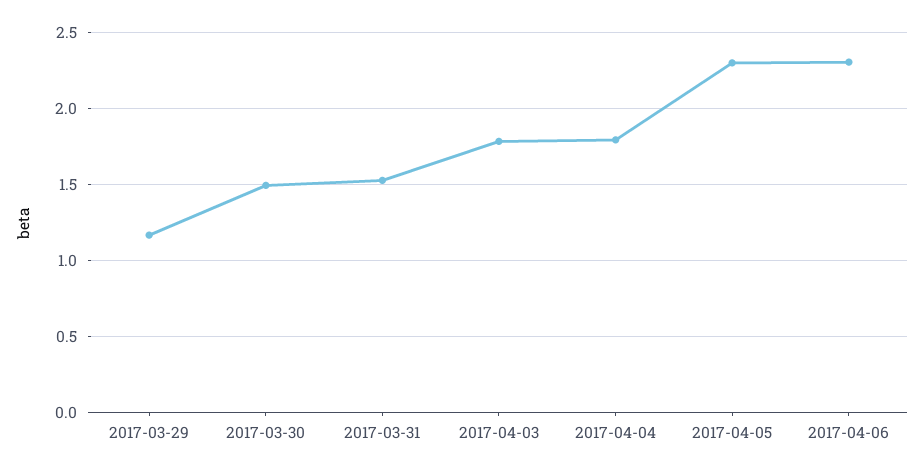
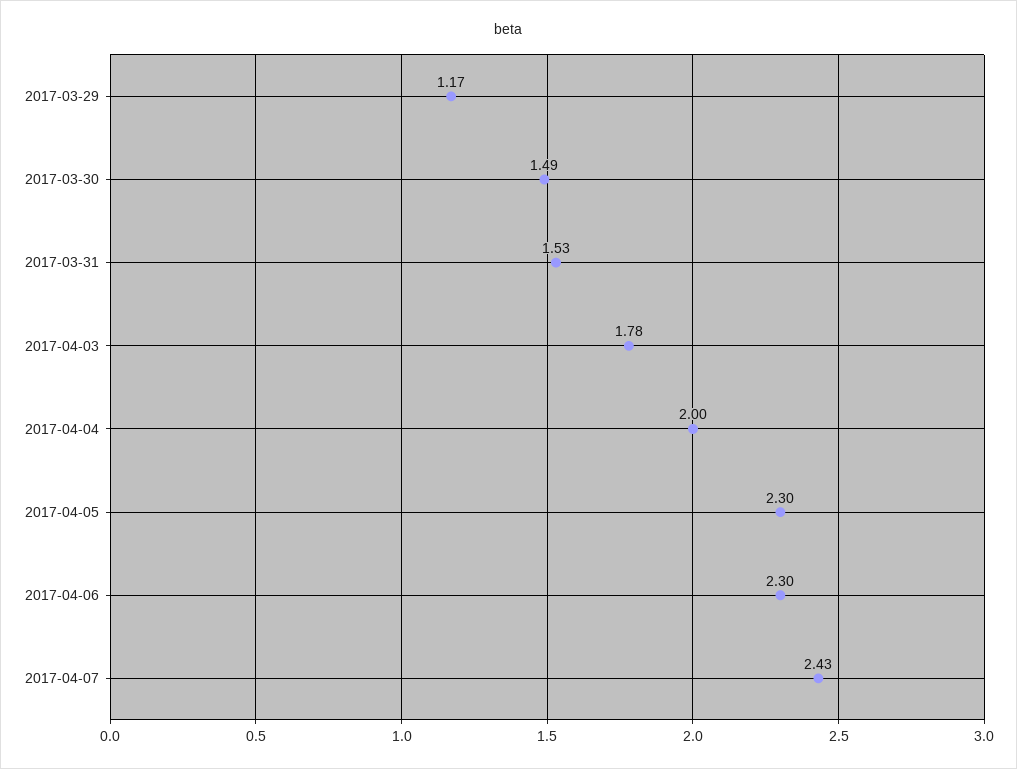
2017-04-04: 1.8 -> 2
2017-04-07: none -> 2.43

